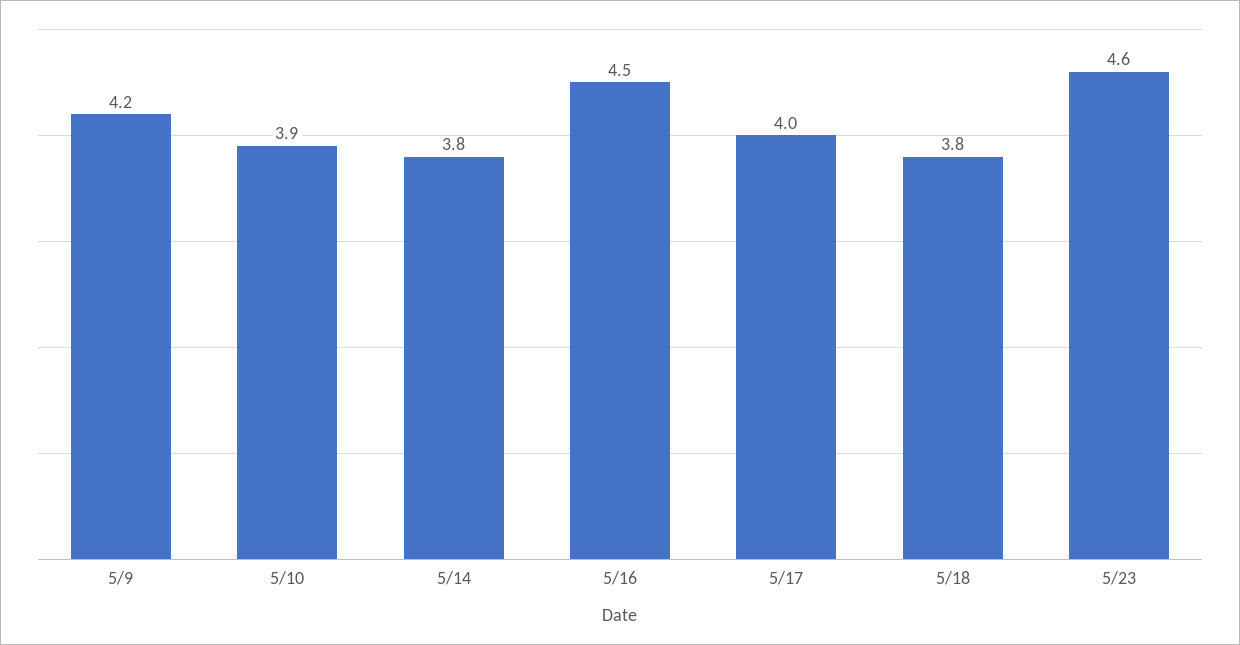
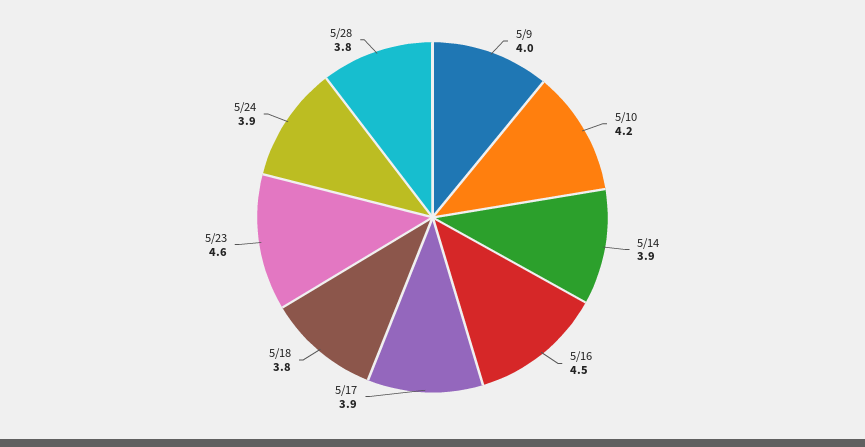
5/9: 4.2 -> 4
5/10: 3.9 -> 4.2
5/14: 3.8 -> 3.9
5/17: 4 -> 3.9
5/24: none -> 3.9
5/28: none -> 3.8

